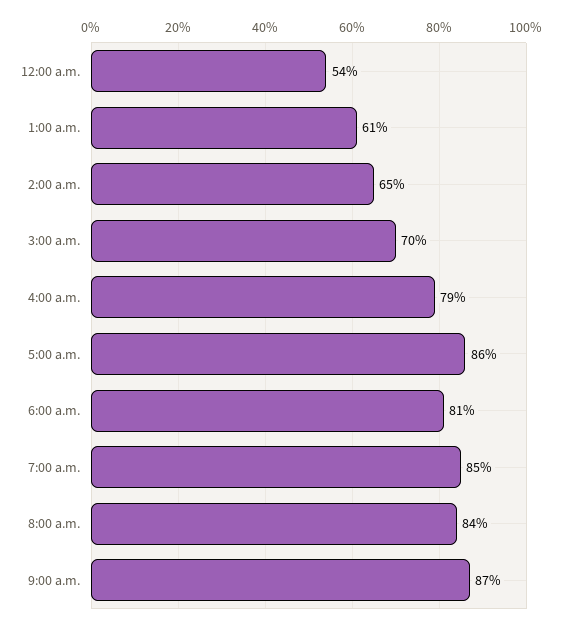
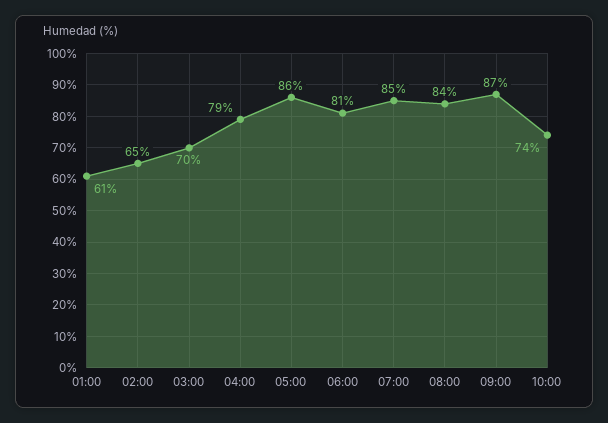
12:00 a.m.: 54 -> none
10:00: none -> 74

